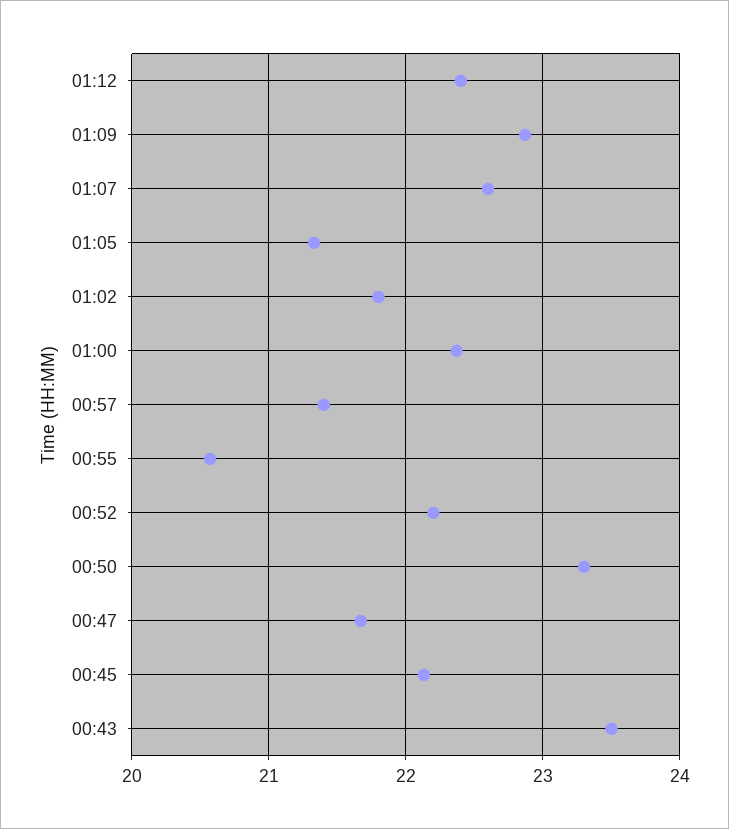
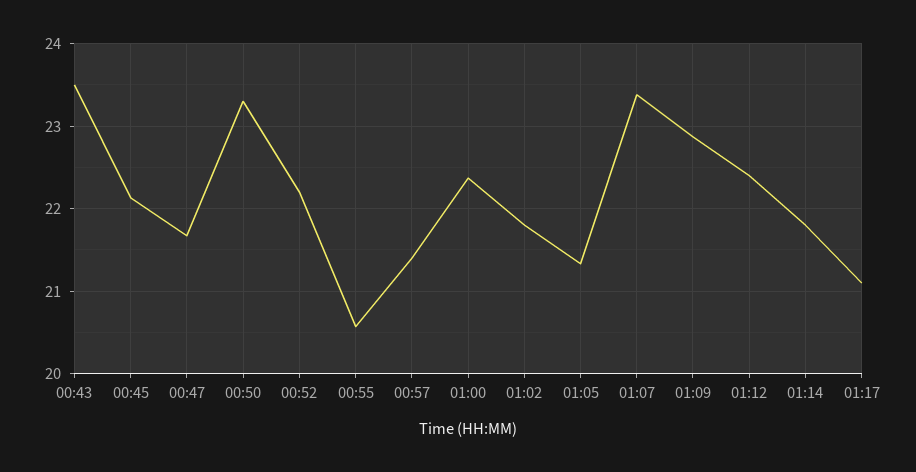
01:07: 22.6 -> 23.4
01:14: none -> 21.8
01:17: none -> 21.1

